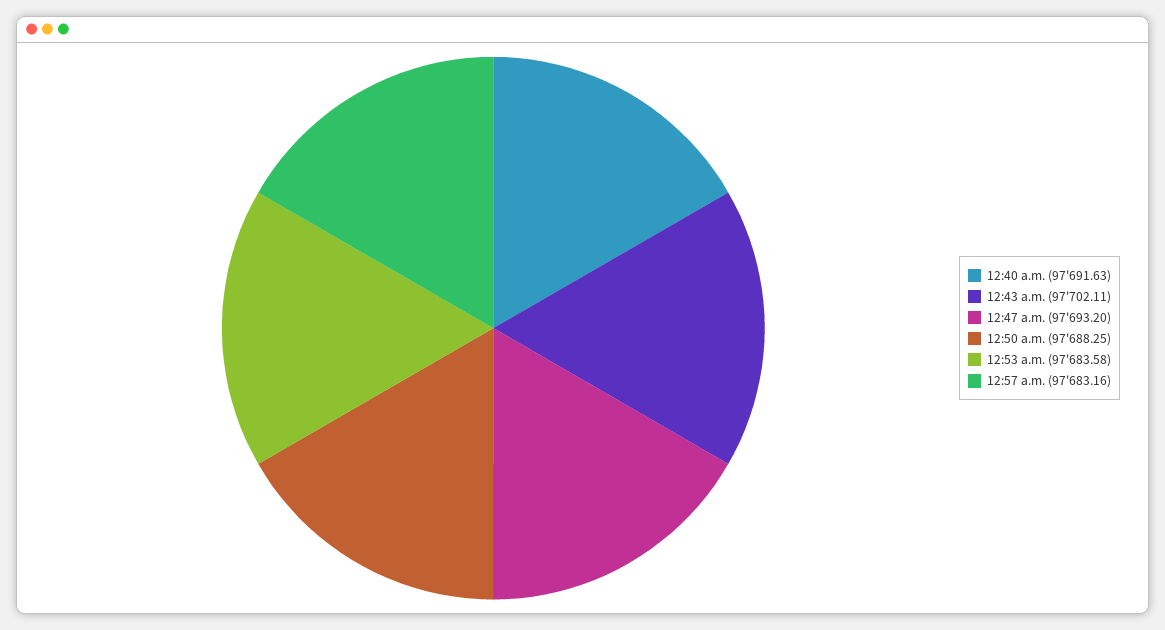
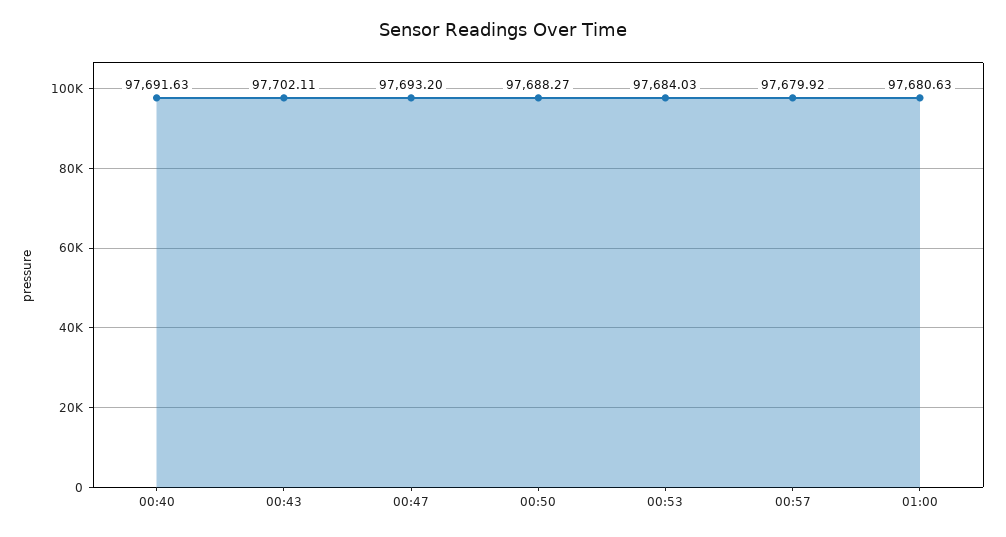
12:50 a.m.: 97688.25 -> 97688.27
12:53 a.m.: 97683.58 -> 97684.03
12:57 a.m.: 97683.16 -> 97679.92
01:00: none -> 97680.63

